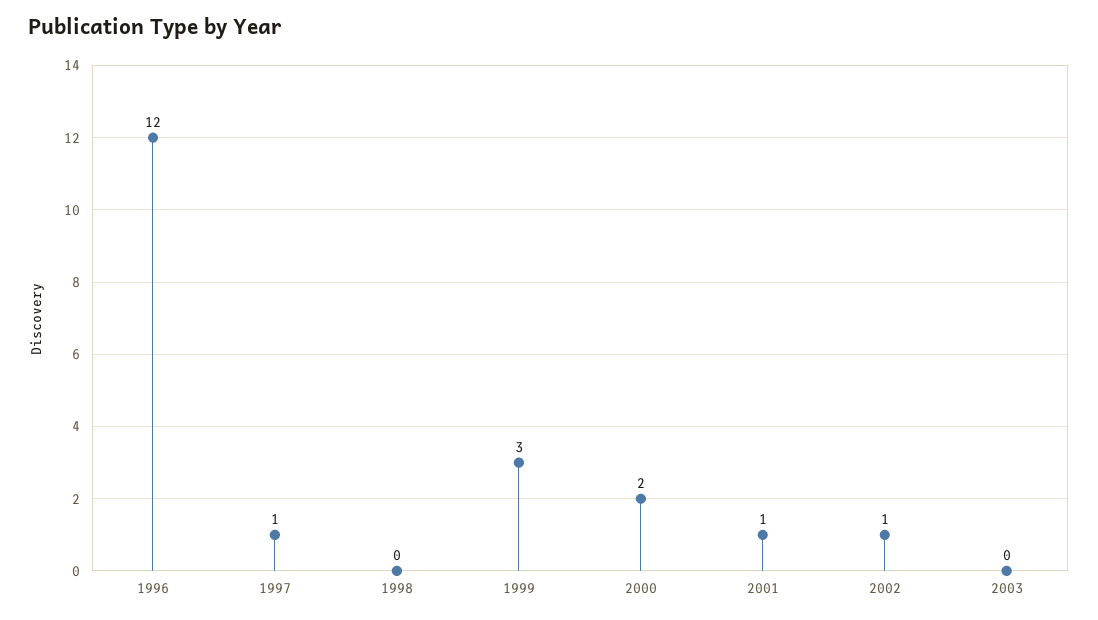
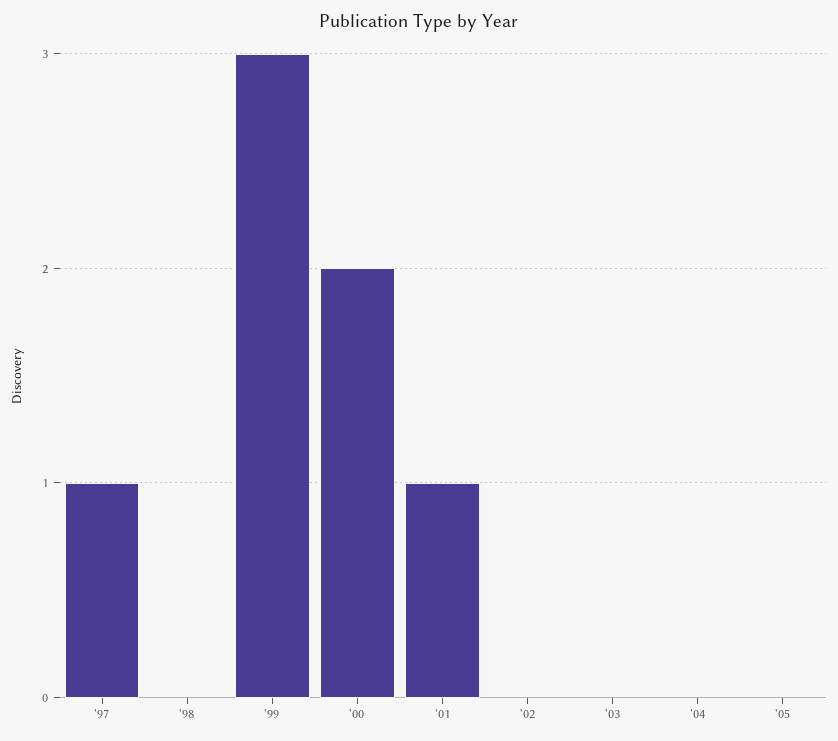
1996: 12 -> none
2002: 1 -> 0
'04: none -> 0
'05: none -> 0

